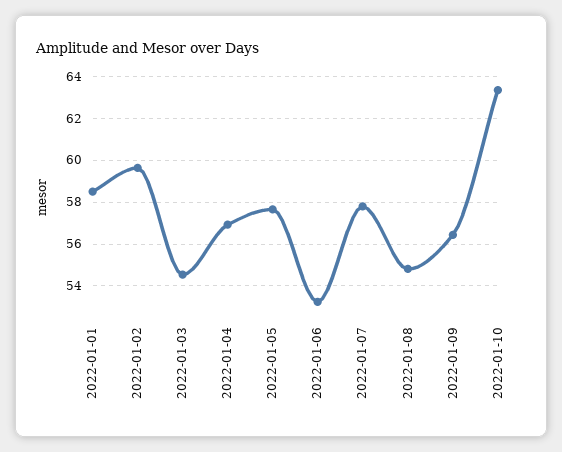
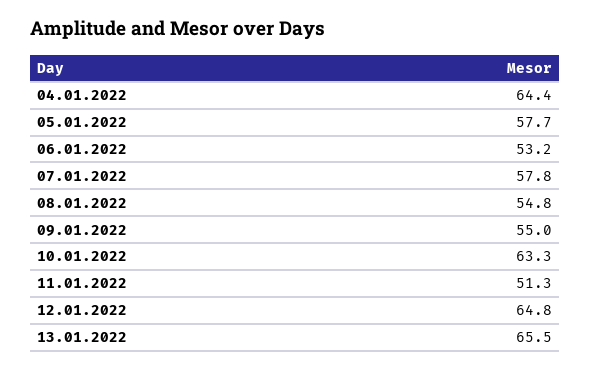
2022-01-01: 58.5 -> none
2022-01-02: 59.5 -> none
2022-01-03: 54.5 -> none
2022-01-04: 57 -> 64.4
2022-01-09: 56.5 -> 55
11.01.2022: none -> 51.3
12.01.2022: none -> 64.8
13.01.2022: none -> 65.5

